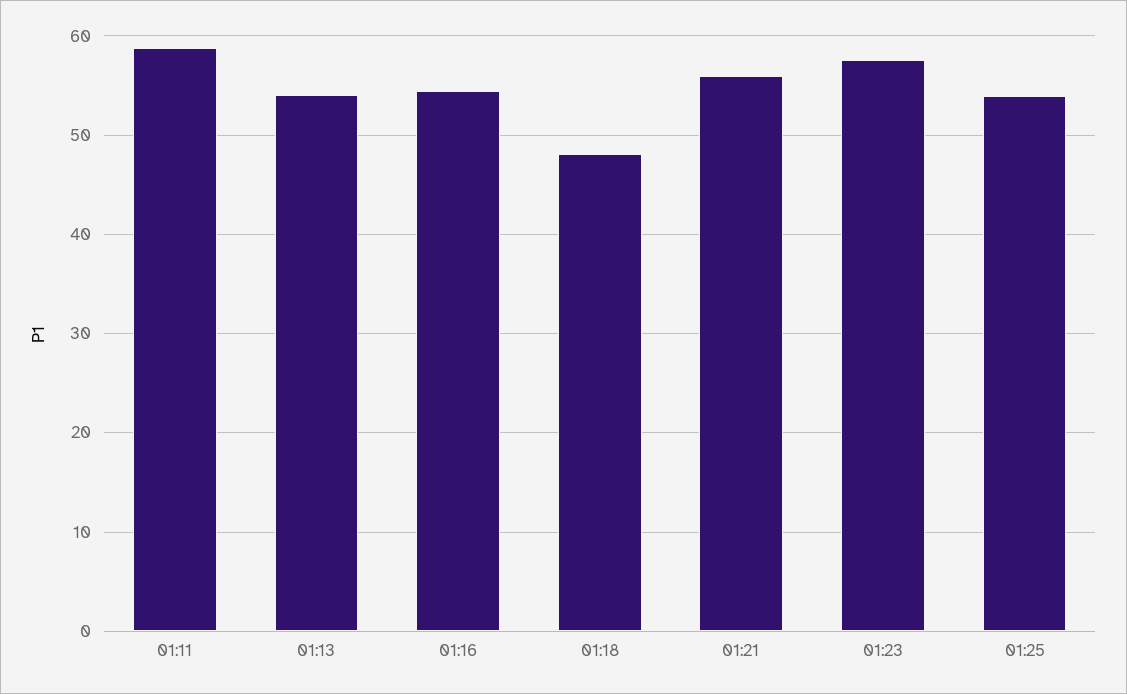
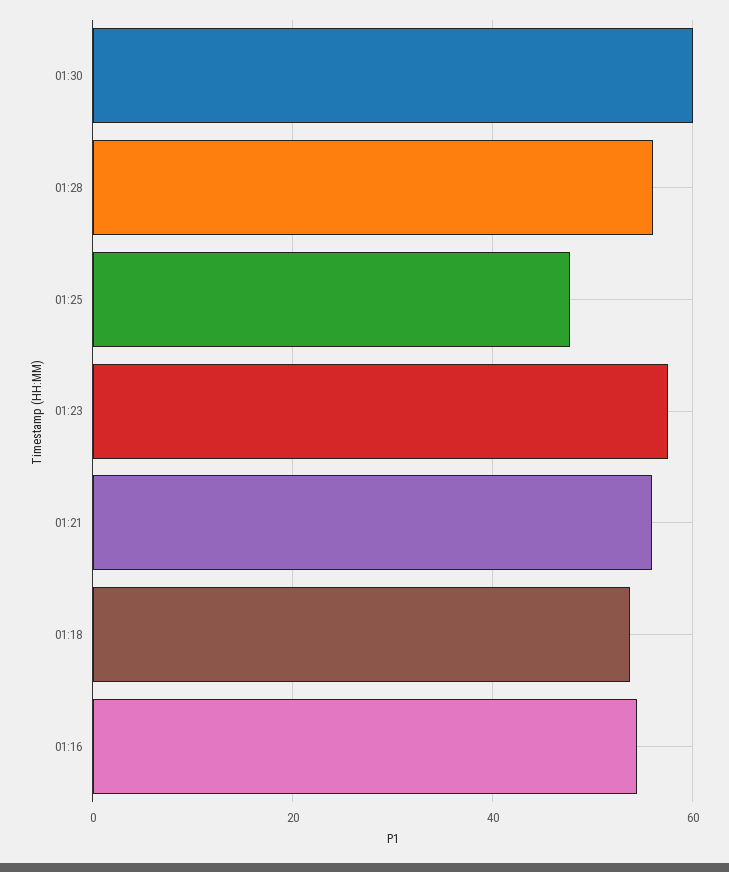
01:11: 59 -> none
01:13: 54 -> none
01:18: 48 -> 54
01:25: 54 -> 48
01:30: none -> 60
01:28: none -> 56

